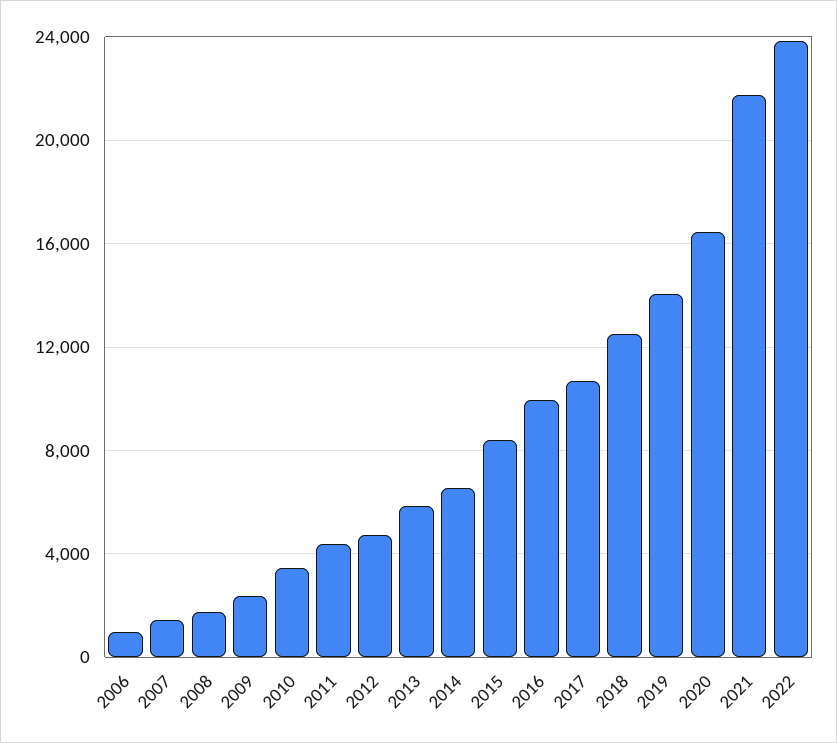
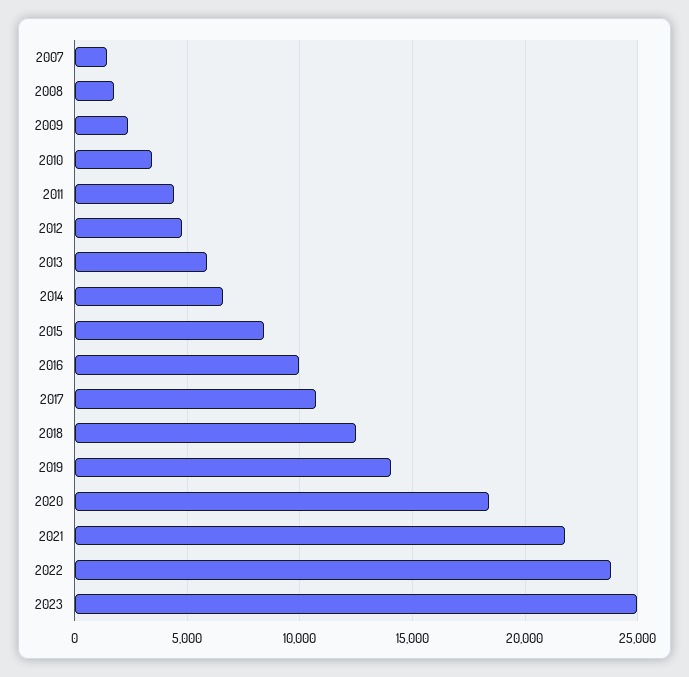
2006: 1000 -> none
2020: 16500 -> 18500
2023: none -> 25000

